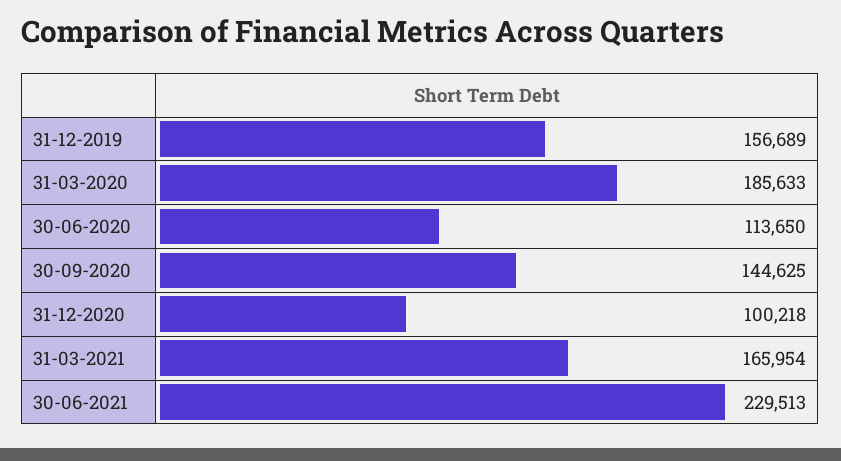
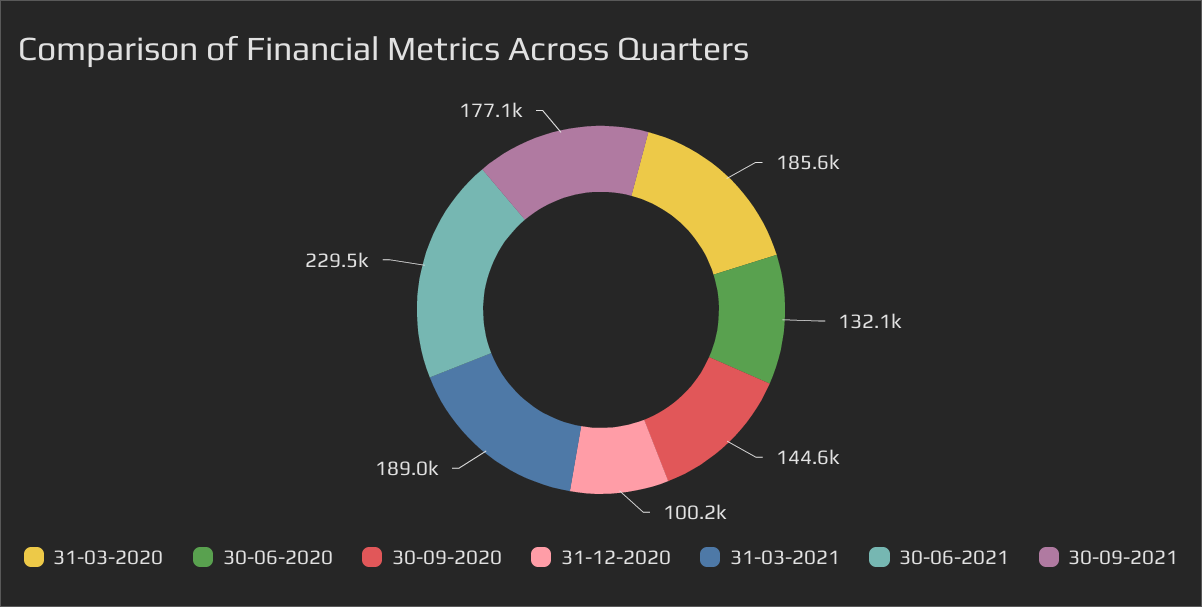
31-12-2019: 156689 -> none
30-06-2020: 113650 -> 132100
31-03-2021: 165954 -> 189000
30-09-2021: none -> 177100

